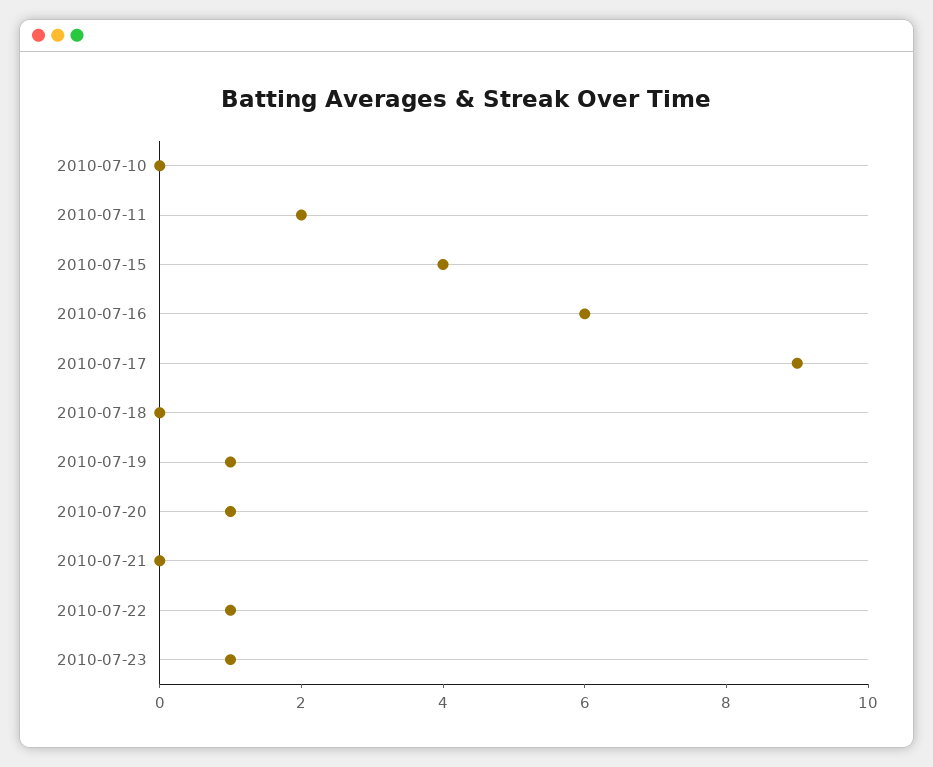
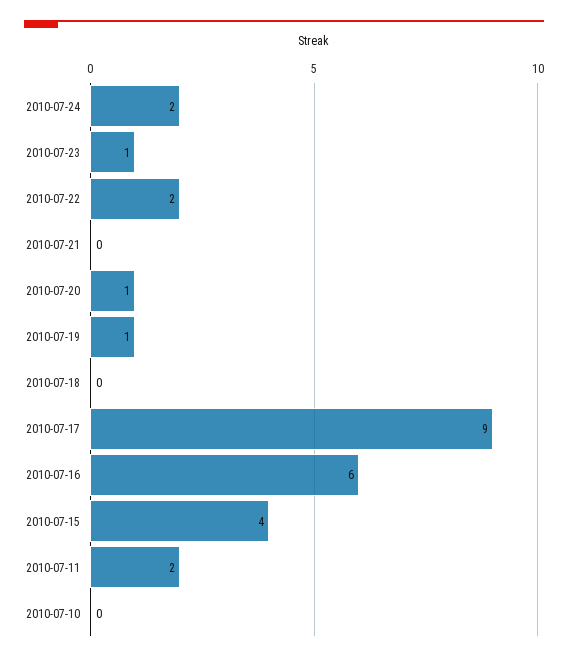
2010-07-22: 1 -> 2
2010-07-24: none -> 2

